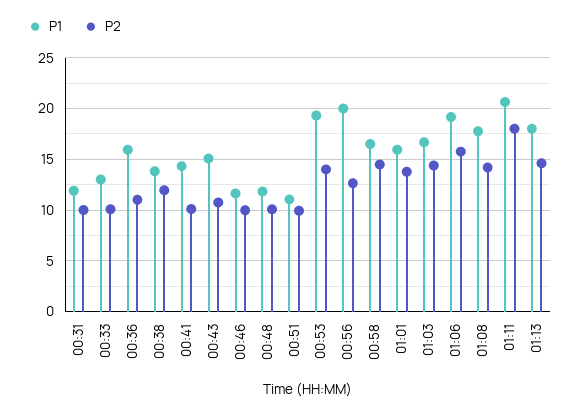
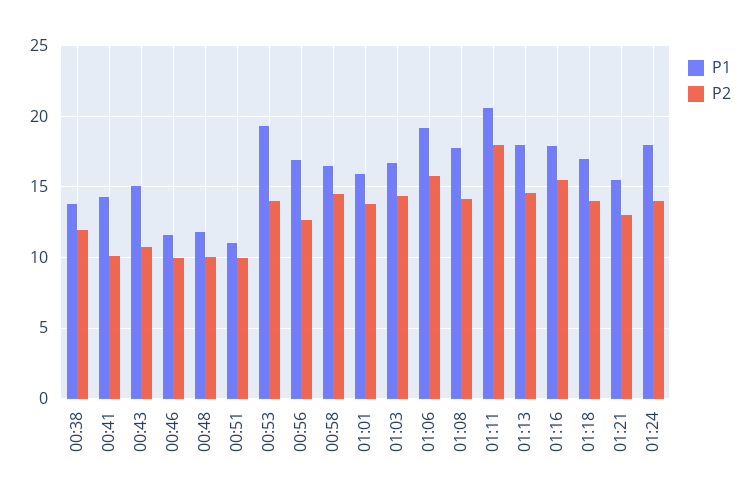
P1, 00:31: 12 -> none
P2, 00:31: 10 -> none
P1, 00:33: 13 -> none
P2, 00:33: 10 -> none
P1, 00:36: 16 -> none
P2, 00:36: 11 -> none
P1, 00:56: 20 -> 17
P1, 01:16: none -> 18
P2, 01:16: none -> 15.5
P1, 01:18: none -> 17
P2, 01:18: none -> 14
P1, 01:21: none -> 15.5
P2, 01:21: none -> 13
P1, 01:24: none -> 18
P2, 01:24: none -> 14

